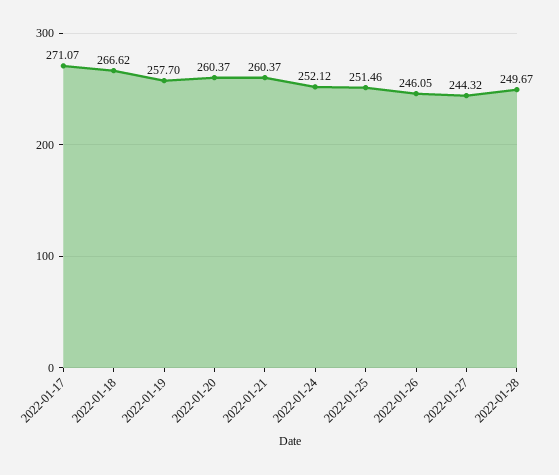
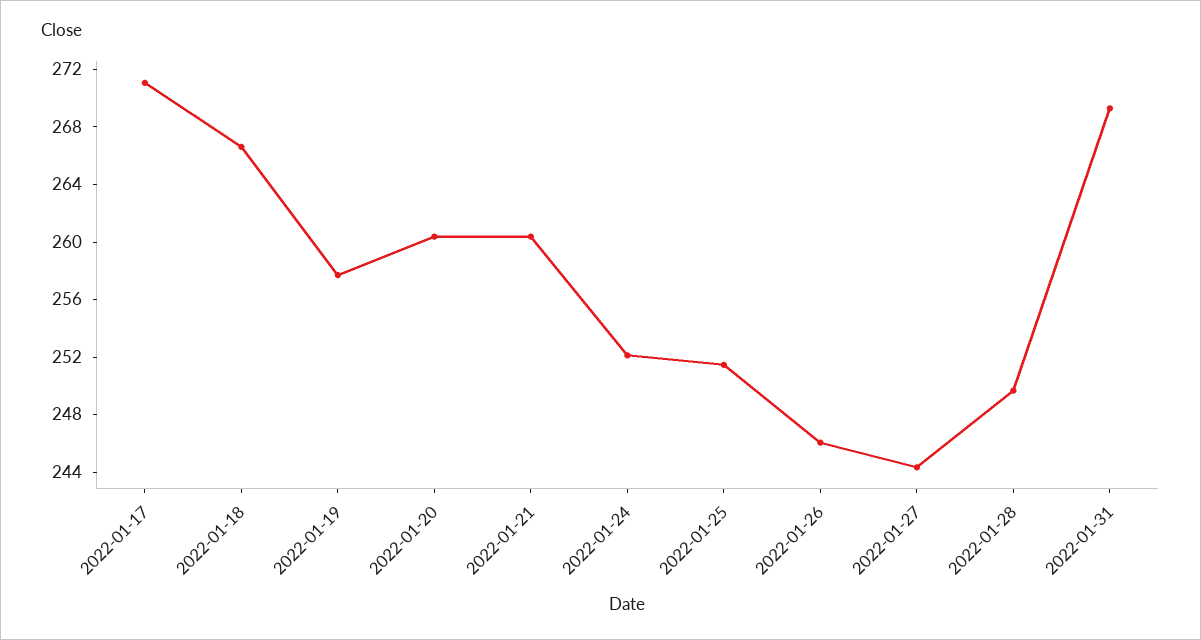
2022-01-31: none -> 269

